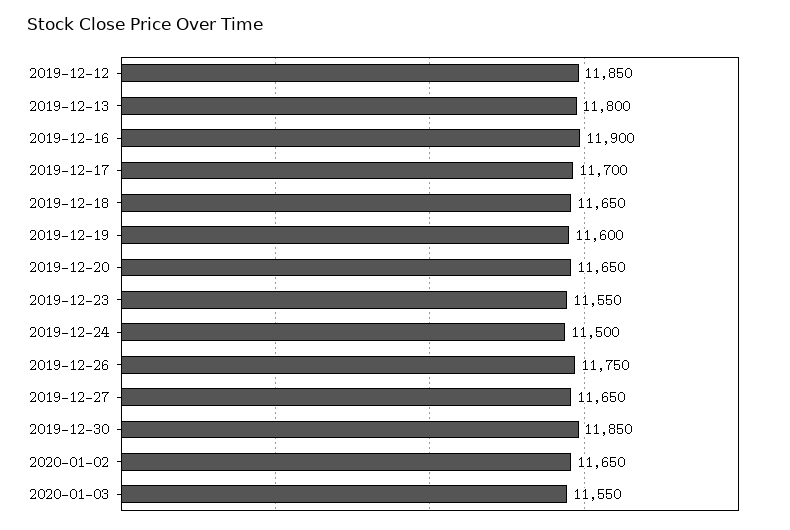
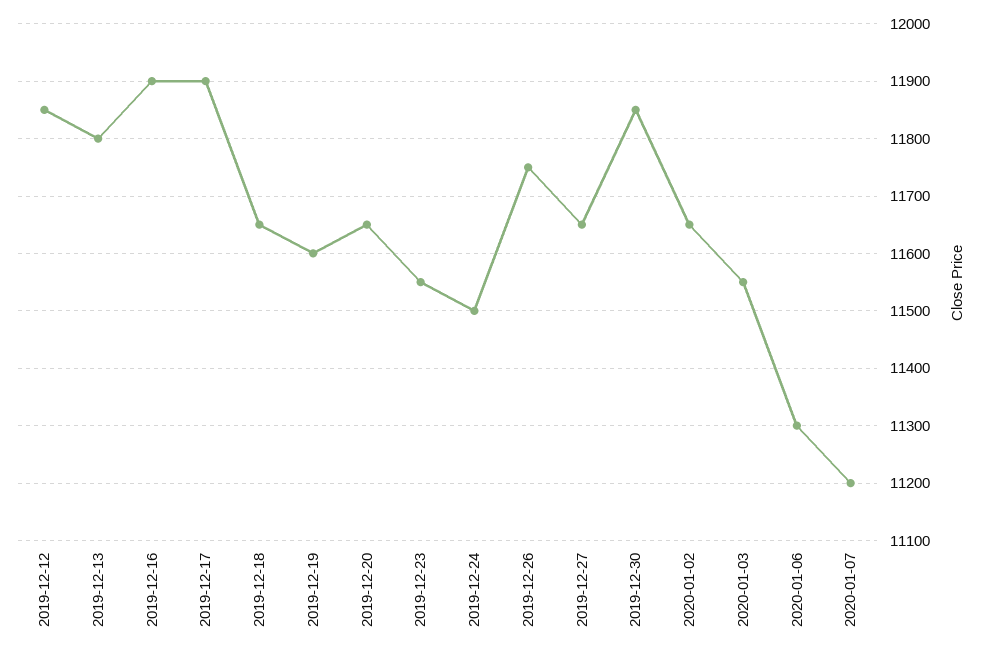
2019-12-17: 11700 -> 11900
2020-01-06: none -> 11300
2020-01-07: none -> 11200

